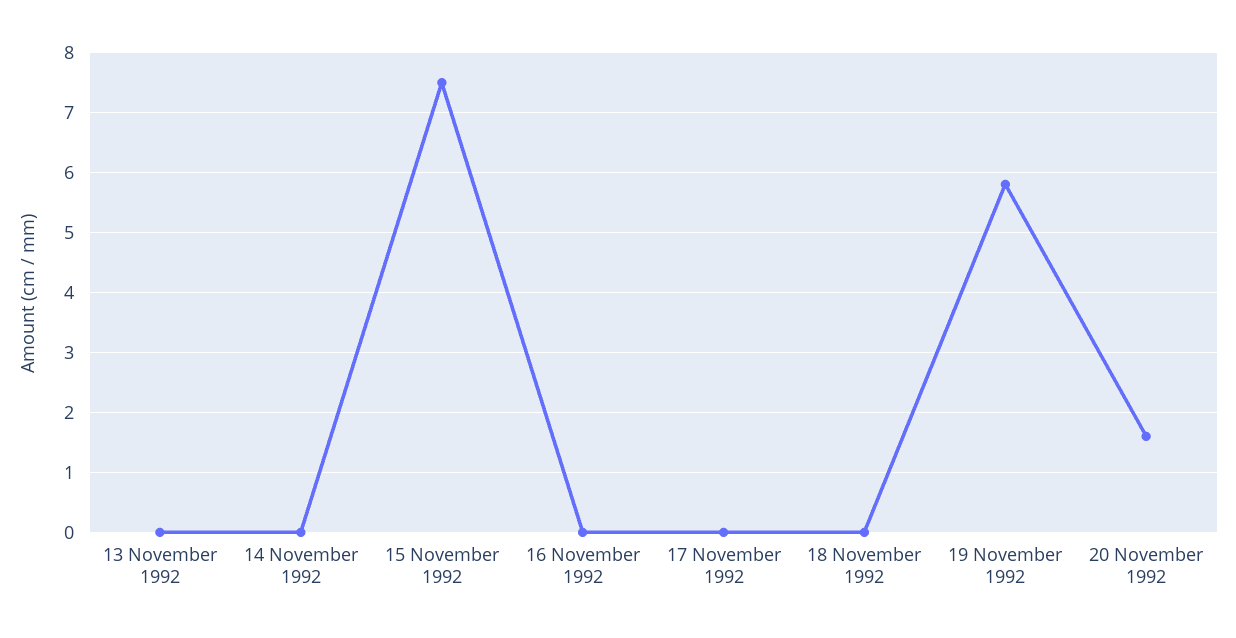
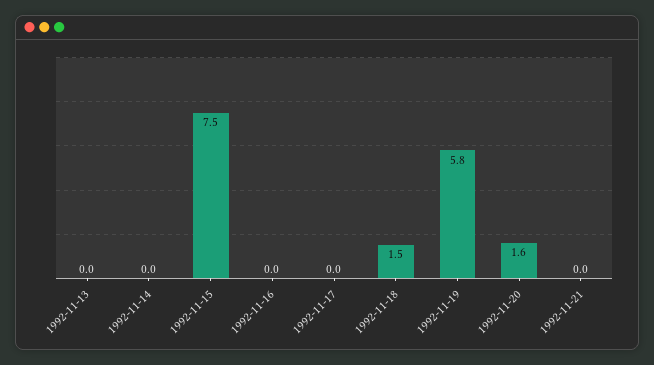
18 November 1992: 0 -> 1.5
1992-11-21: none -> 0

